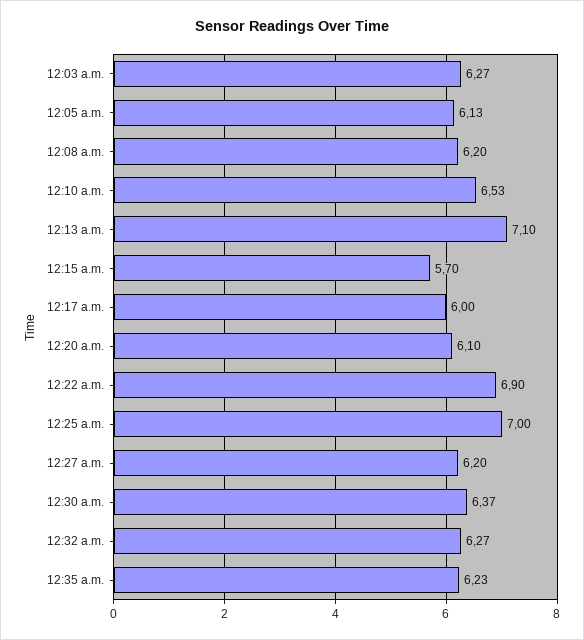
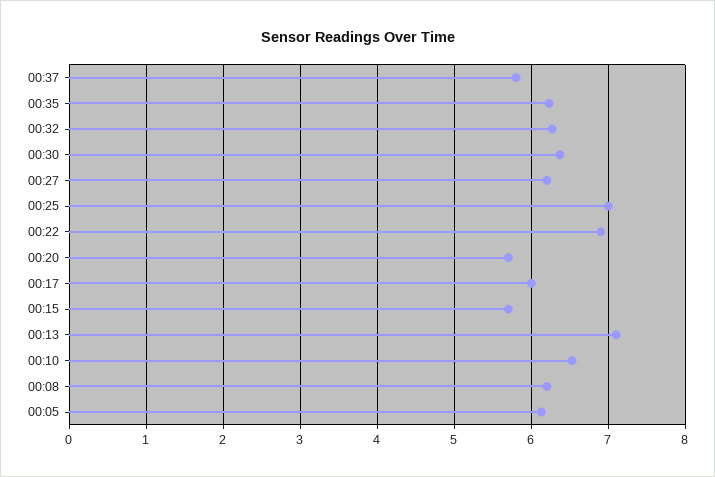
12:03 a.m.: 6.27 -> none
12:20 a.m.: 6.1 -> 5.7
00:37: none -> 5.8

